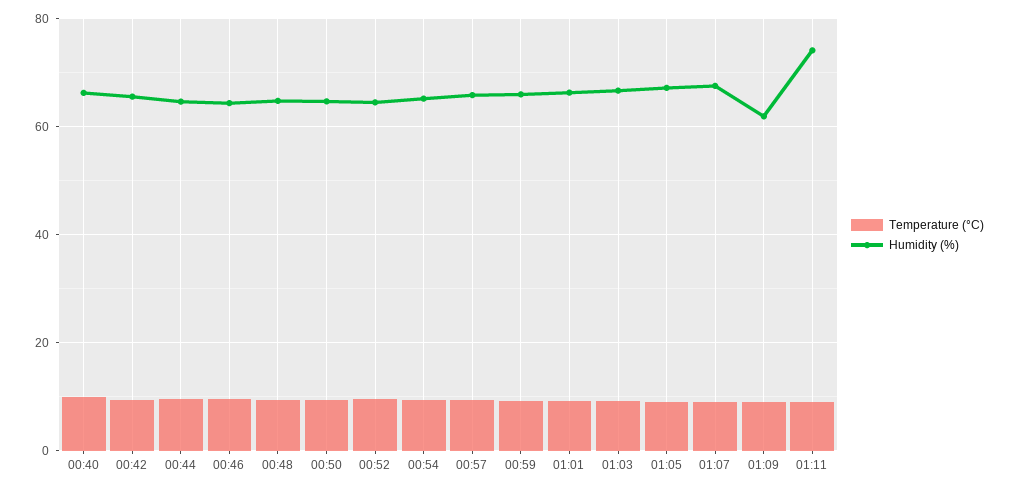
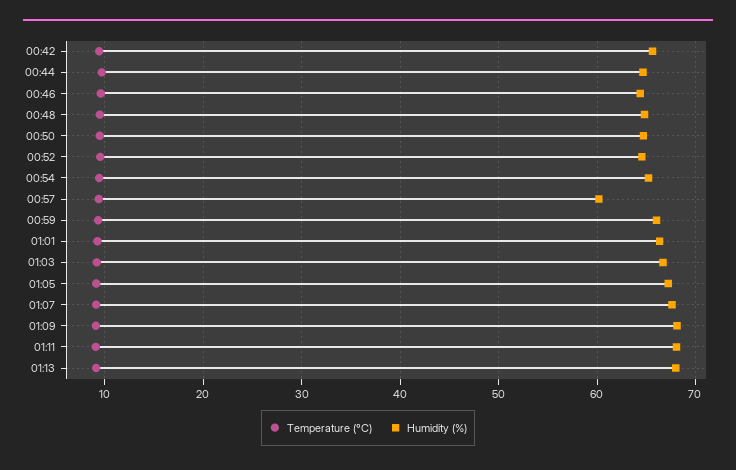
Temperature (°C), 00:40: 10 -> none
Humidity (%), 00:40: 66 -> none
Humidity (%), 00:57: 66 -> 60
Humidity (%), 01:09: 62 -> 68
Humidity (%), 01:11: 74 -> 68
Temperature (°C), 01:13: none -> 9
Humidity (%), 01:13: none -> 68

